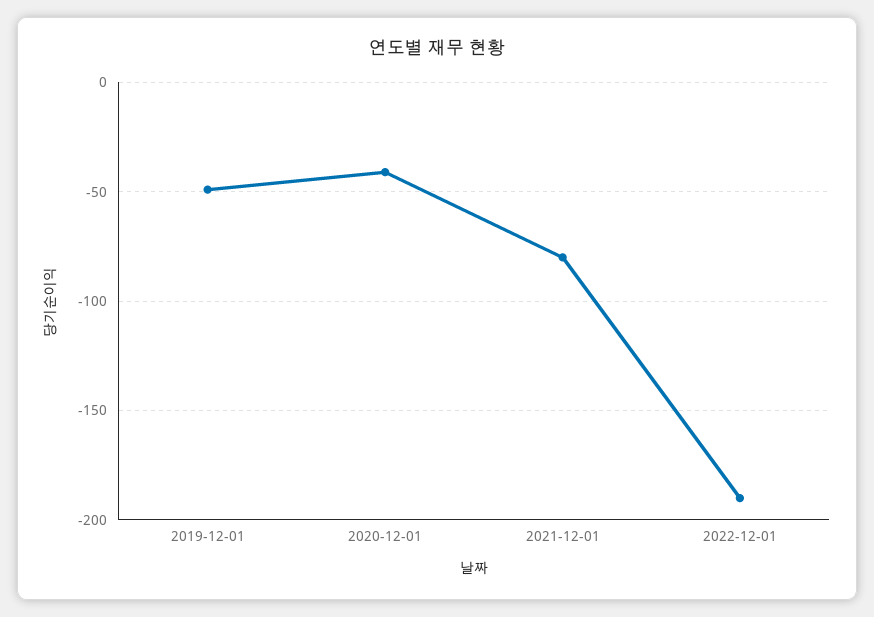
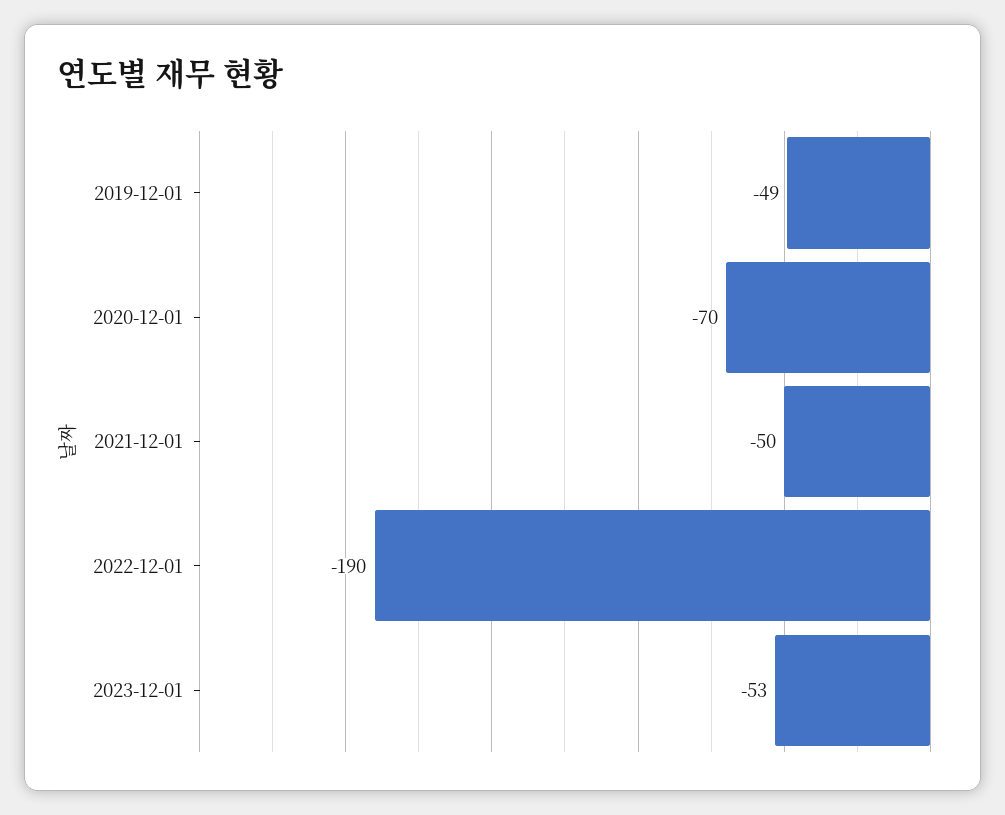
2020-12-01: -40 -> -70
2021-12-01: -80 -> -50
2023-12-01: none -> -53

